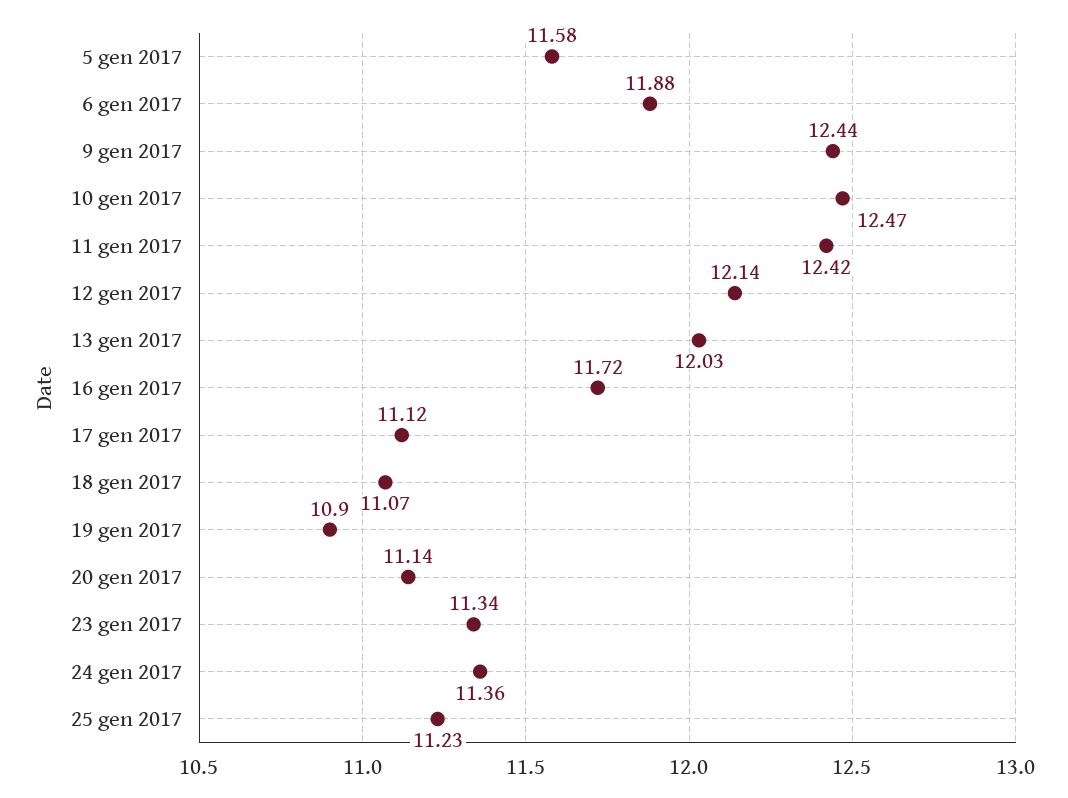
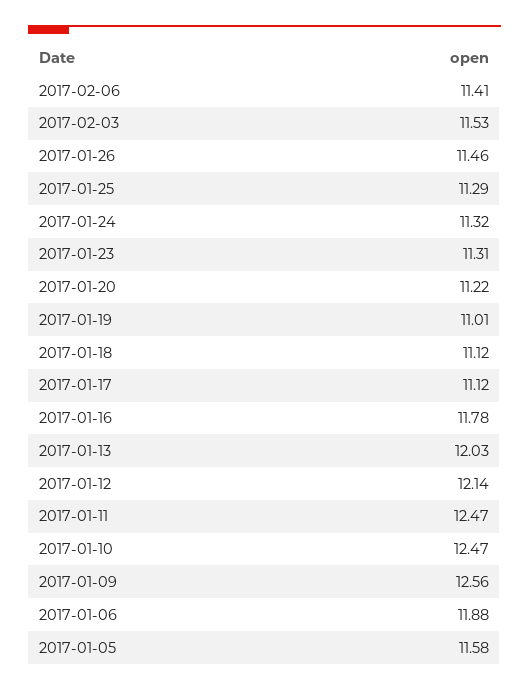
9 gen 2017: 12.44 -> 12.56
11 gen 2017: 12.42 -> 12.47
16 gen 2017: 11.72 -> 11.78
18 gen 2017: 11.07 -> 11.12
19 gen 2017: 10.9 -> 11.01
20 gen 2017: 11.14 -> 11.22
23 gen 2017: 11.34 -> 11.31
24 gen 2017: 11.36 -> 11.32
25 gen 2017: 11.23 -> 11.29
2017-02-06: none -> 11.41
2017-02-03: none -> 11.53
2017-01-26: none -> 11.46

